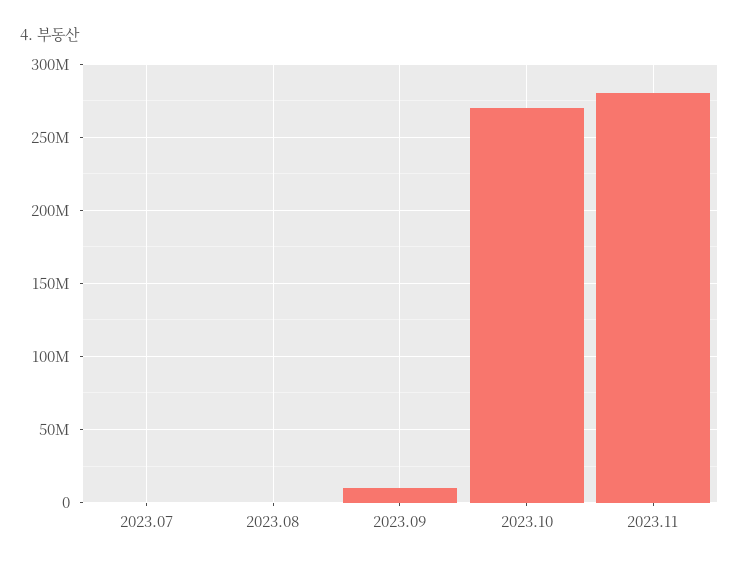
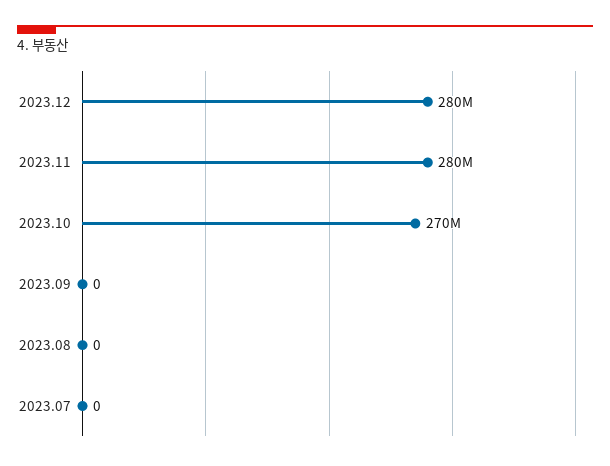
2023.09: 10000000 -> 0
2023.12: none -> 280000000

